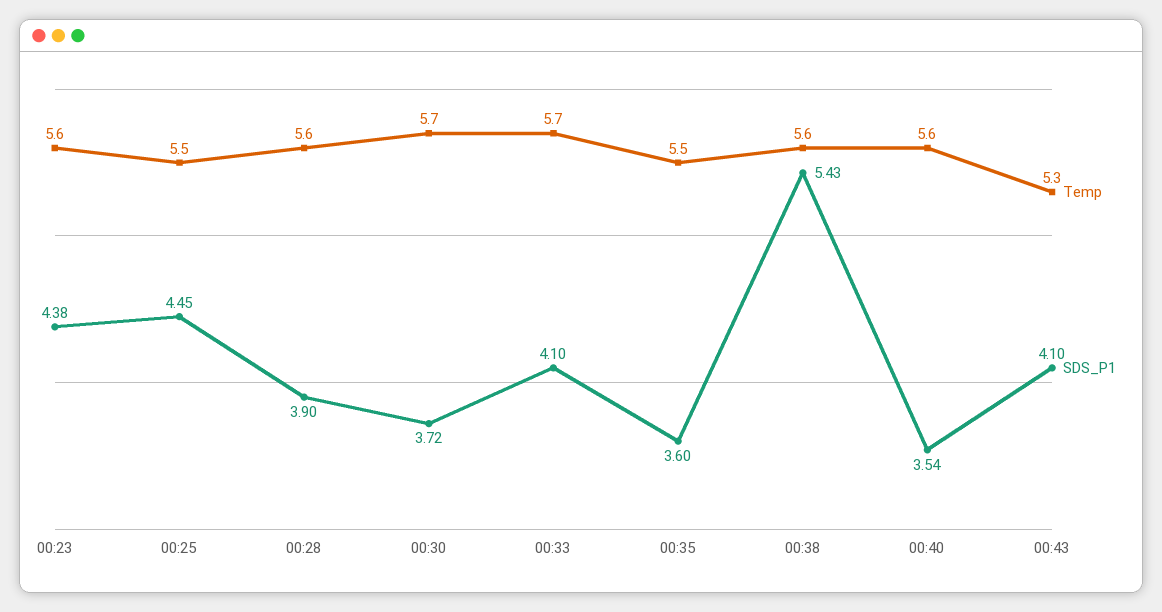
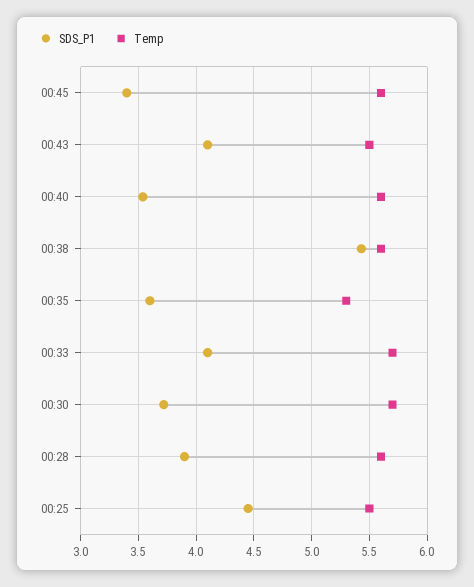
Temp, 00:23: 5.6 -> none
SDS_P1, 00:23: 4.38 -> none
Temp, 00:35: 5.5 -> 5.3
Temp, 00:43: 5.3 -> 5.5
SDS_P1, 00:45: none -> 3.4
Temp, 00:45: none -> 5.6

